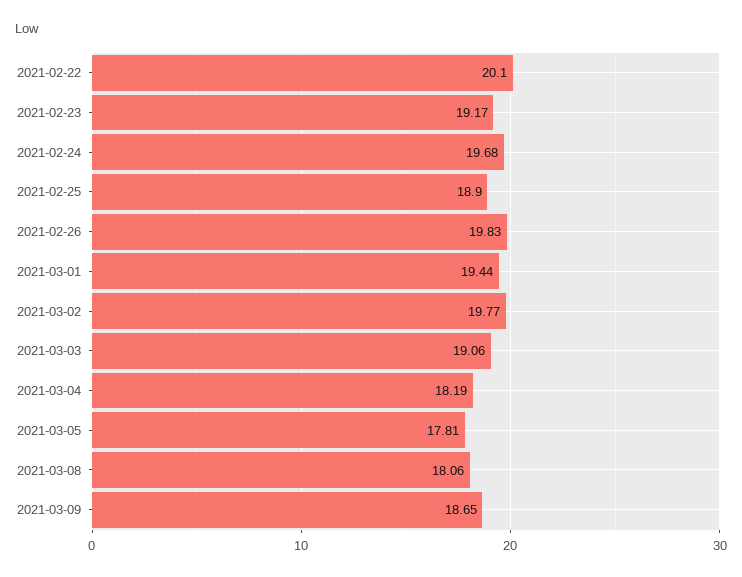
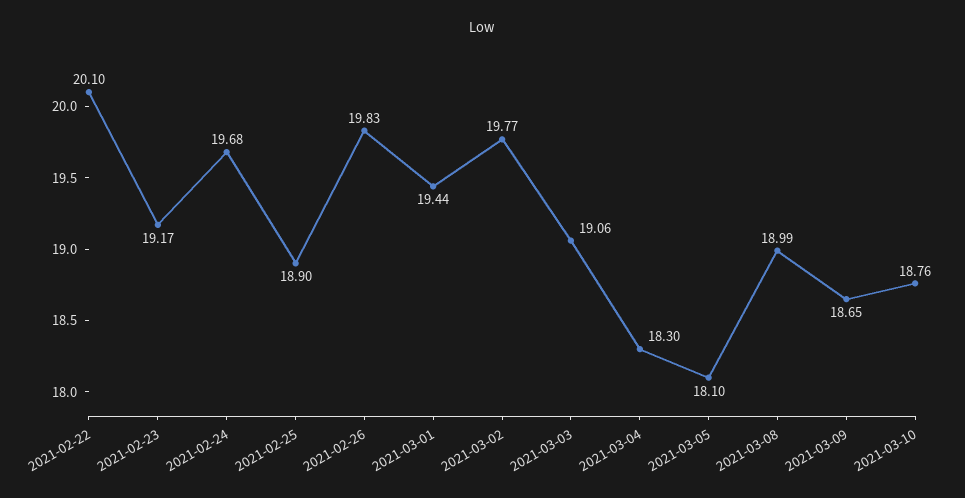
2021-03-04: 18.19 -> 18.3
2021-03-05: 17.81 -> 18.1
2021-03-08: 18.06 -> 18.99
2021-03-10: none -> 18.76

